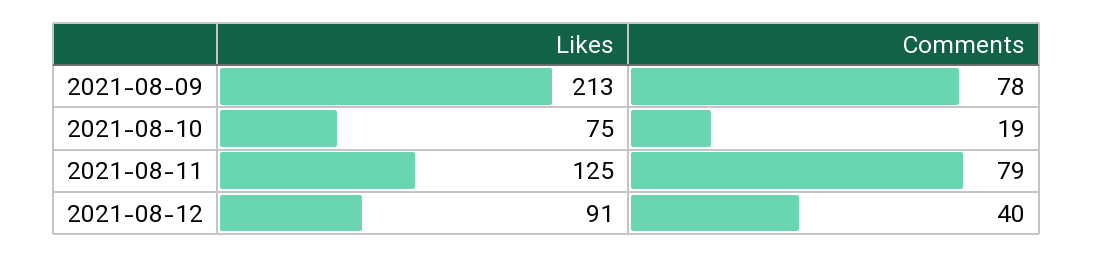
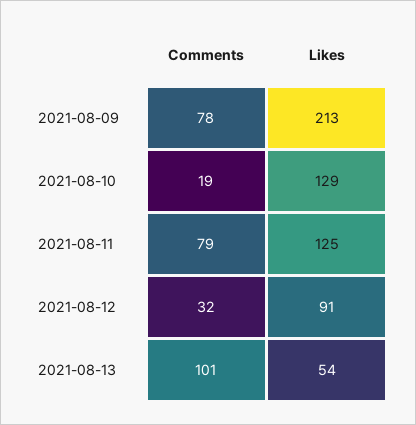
Likes, 2021-08-10: 75 -> 129
Comments, 2021-08-12: 40 -> 32
Comments, 2021-08-13: none -> 101
Likes, 2021-08-13: none -> 54

